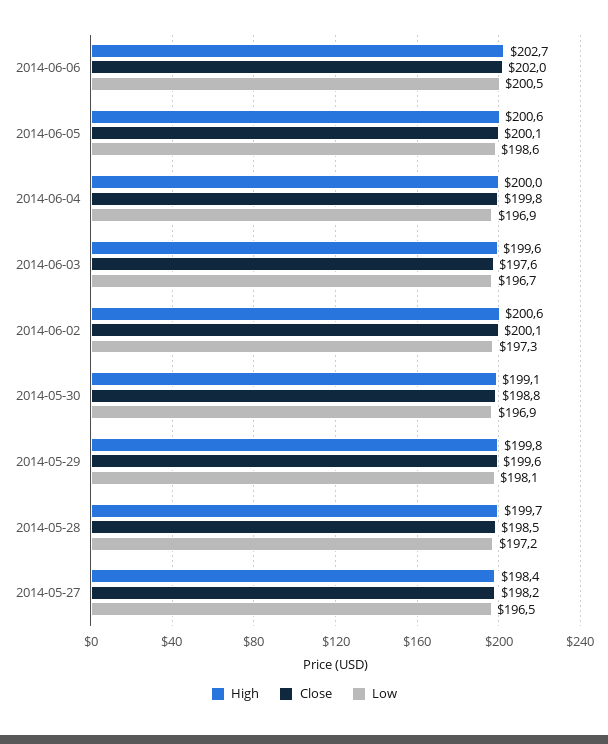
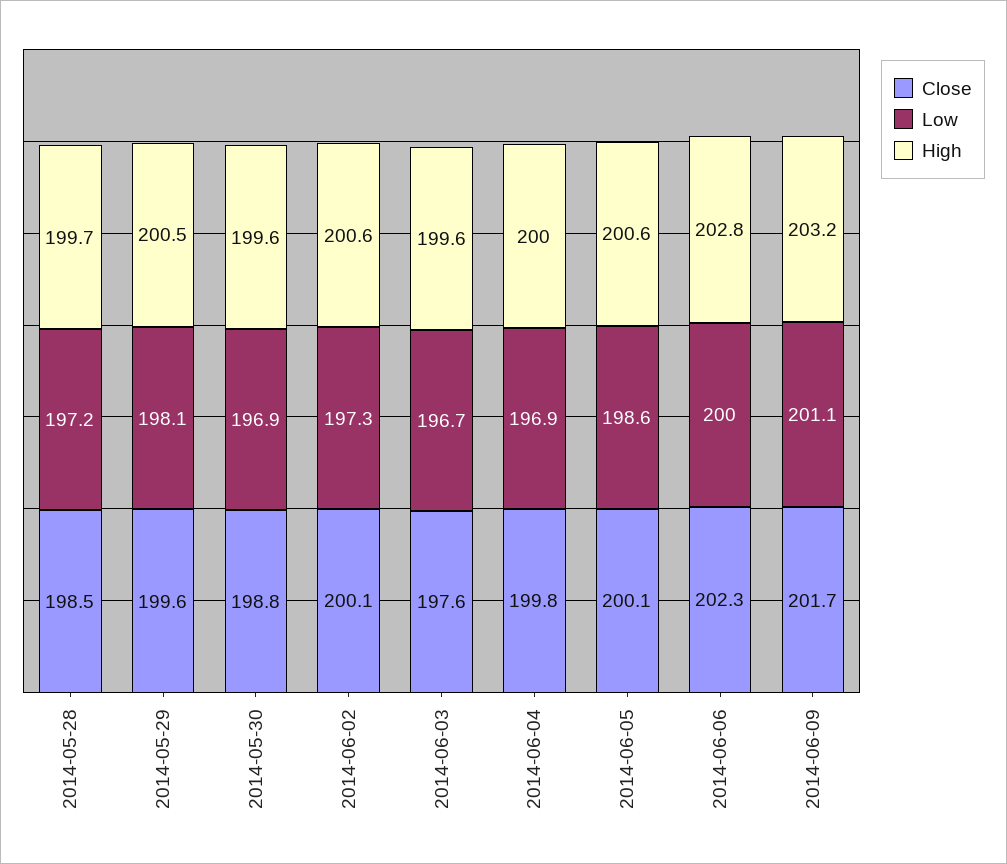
High, 2014-06-06: 202.7 -> 202.8
Close, 2014-06-06: 202 -> 202.3
Low, 2014-06-06: 200.5 -> 200
High, 2014-05-30: 199.1 -> 199.6
High, 2014-05-29: 199.8 -> 200.5
High, 2014-05-27: 198.4 -> none
Close, 2014-05-27: 198.2 -> none
Low, 2014-05-27: 196.5 -> none
Close, 2014-06-09: none -> 201.7
Low, 2014-06-09: none -> 201.1
High, 2014-06-09: none -> 203.2

